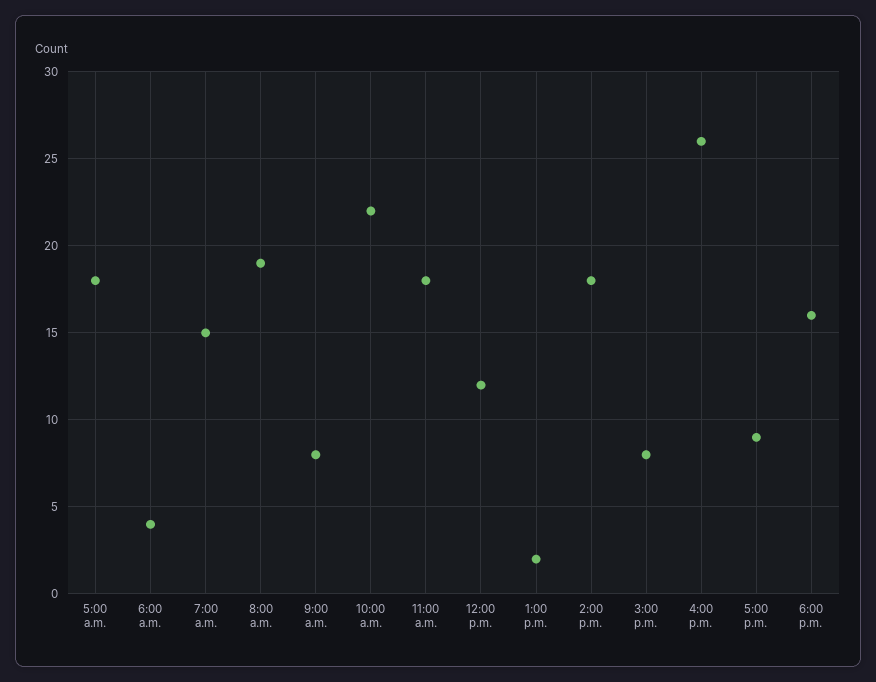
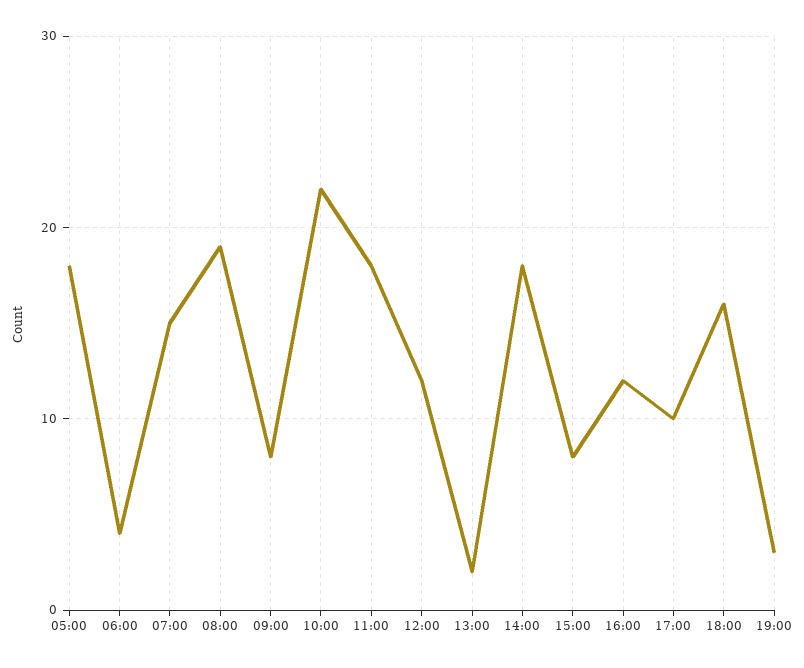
4:00 p.m.: 26 -> 12
5:00 p.m.: 9 -> 10
19:00: none -> 3

